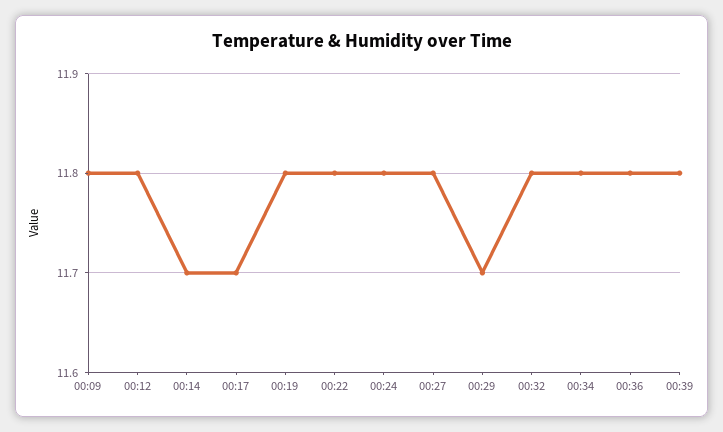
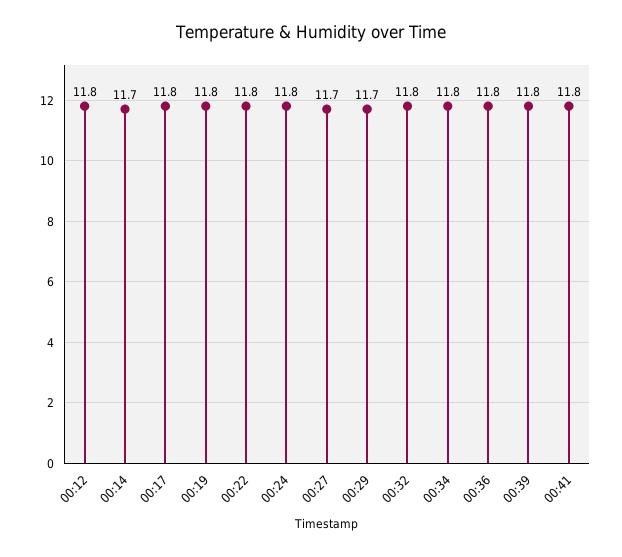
00:09: 11.8 -> none
00:17: 11.7 -> 11.8
00:27: 11.8 -> 11.7
00:41: none -> 11.8

